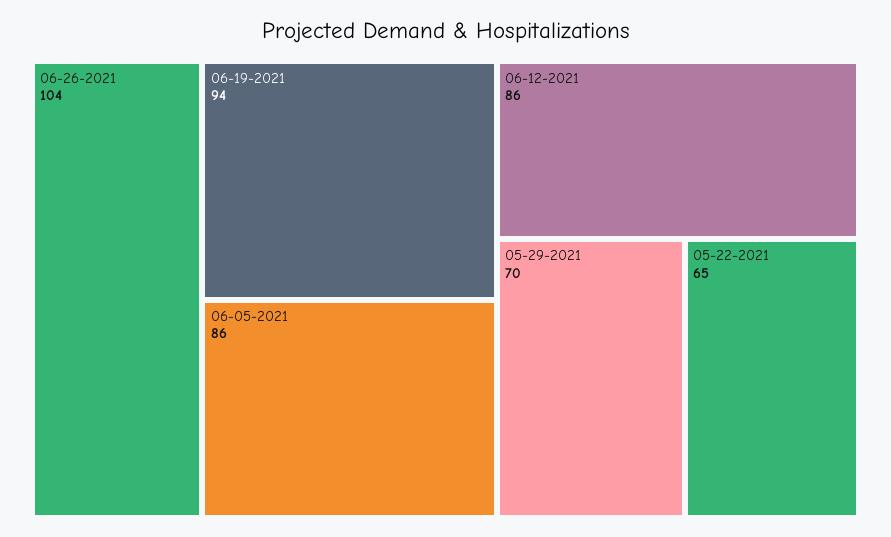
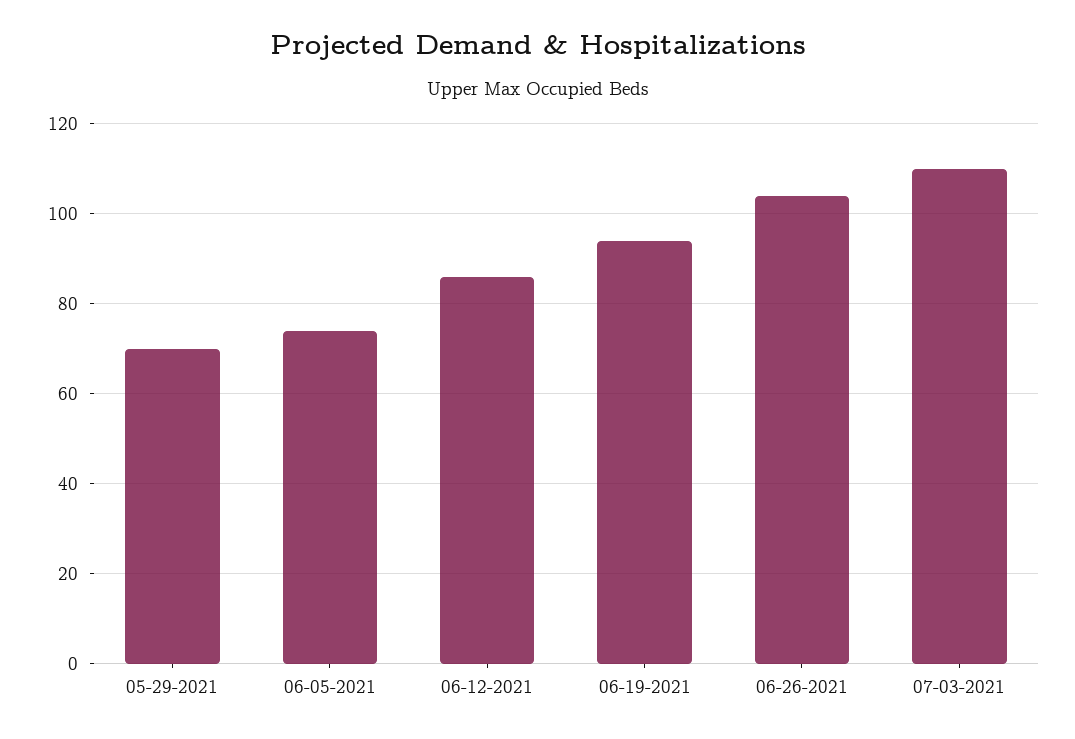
06-05-2021: 86 -> 75
05-22-2021: 65 -> none
07-03-2021: none -> 110

